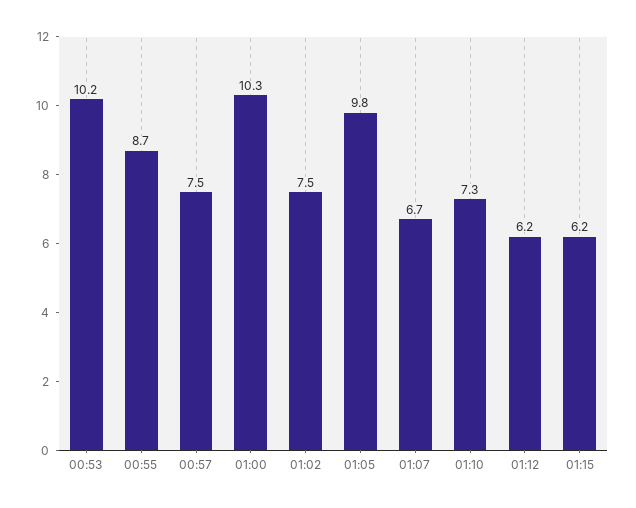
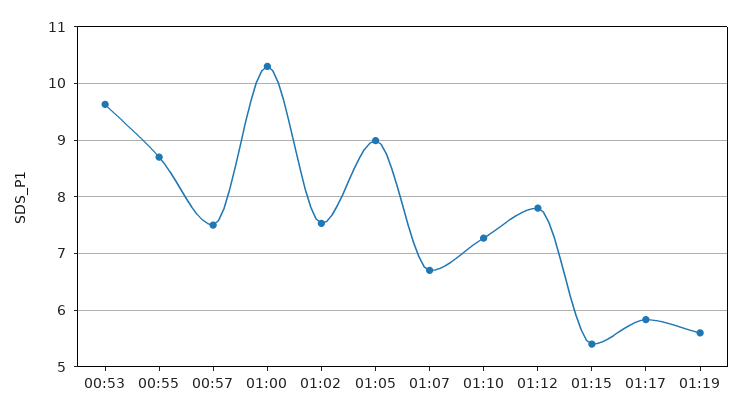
00:53: 10.2 -> 9.6
01:05: 9.8 -> 9
01:12: 6.2 -> 7.8
01:15: 6.2 -> 5.4
01:17: none -> 5.8
01:19: none -> 5.6

